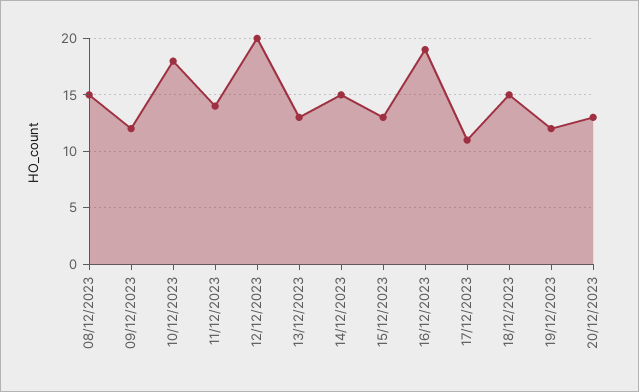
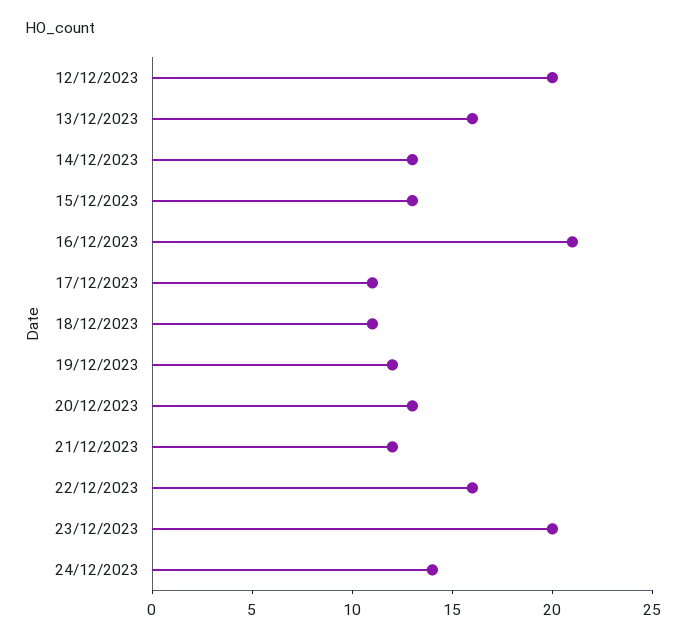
08/12/2023: 15 -> none
09/12/2023: 12 -> none
10/12/2023: 18 -> none
11/12/2023: 14 -> none
13/12/2023: 13 -> 16
14/12/2023: 15 -> 13
16/12/2023: 19 -> 21
18/12/2023: 15 -> 11
21/12/2023: none -> 12
22/12/2023: none -> 16
23/12/2023: none -> 20
24/12/2023: none -> 14

